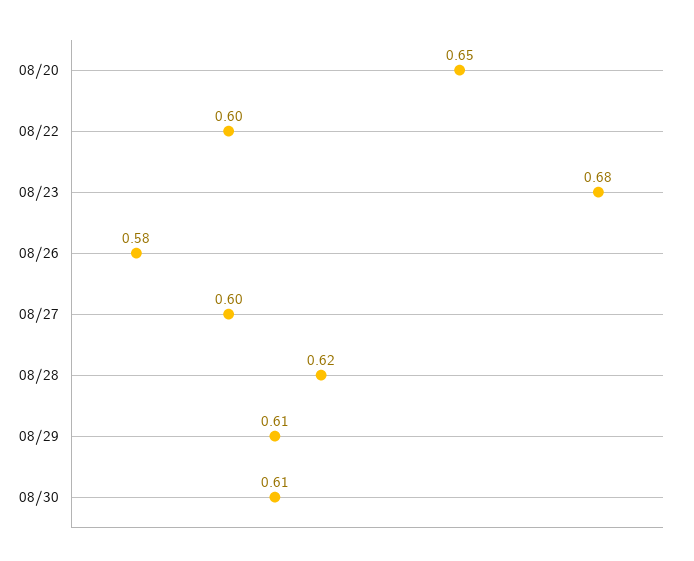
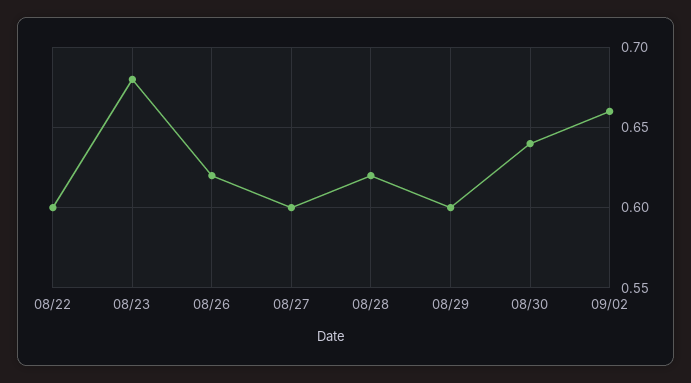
08/20: 0.65 -> none
08/26: 0.58 -> 0.62
08/29: 0.61 -> 0.6
08/30: 0.61 -> 0.64
09/02: none -> 0.66

